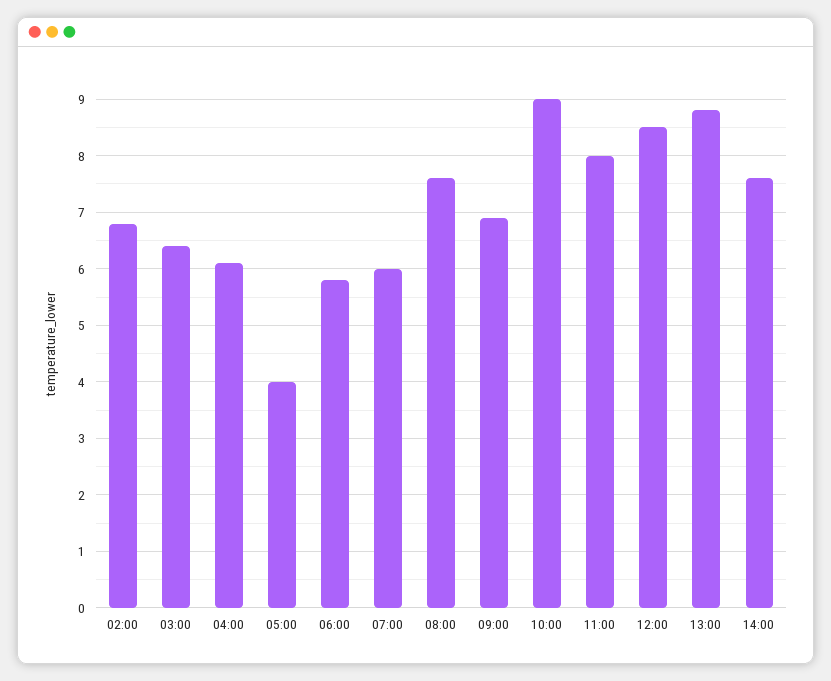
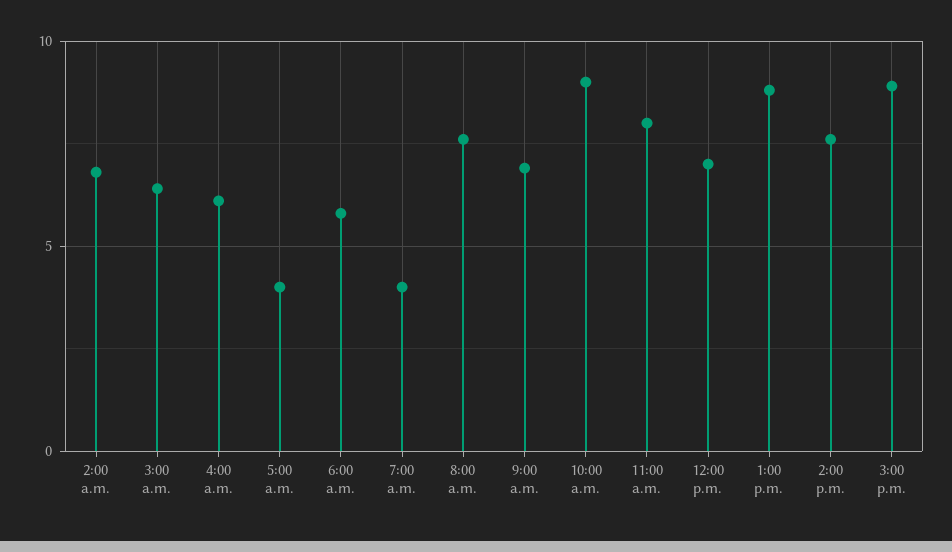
07:00: 6 -> 4
12:00: 8.5 -> 7
3:00 p.m.: none -> 9

